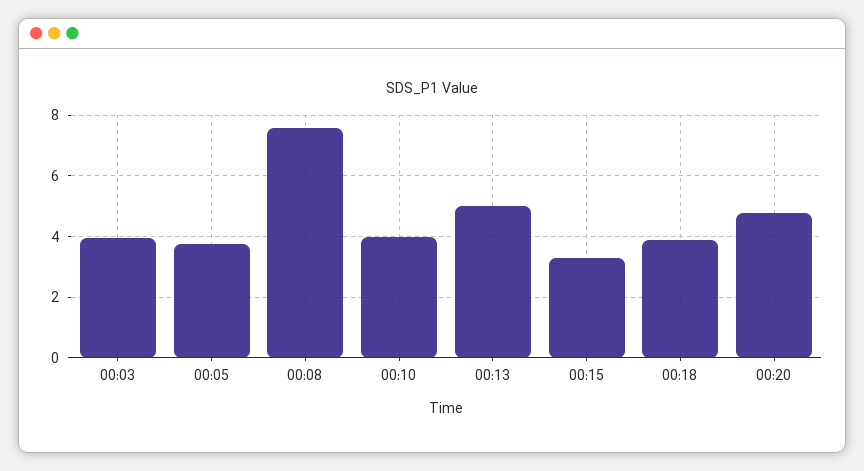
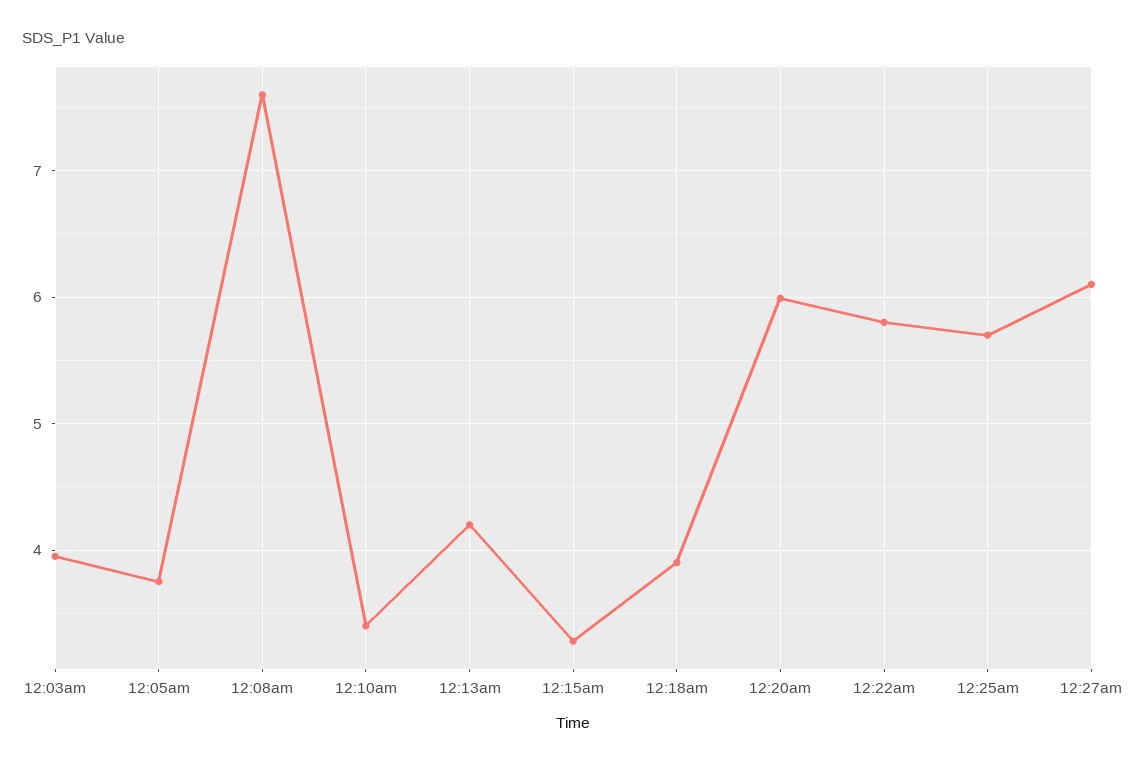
00:10: 4 -> 3.4
00:13: 5 -> 4.2
00:20: 4.8 -> 6
12:22am: none -> 5.8
12:25am: none -> 5.7
12:27am: none -> 6.1

